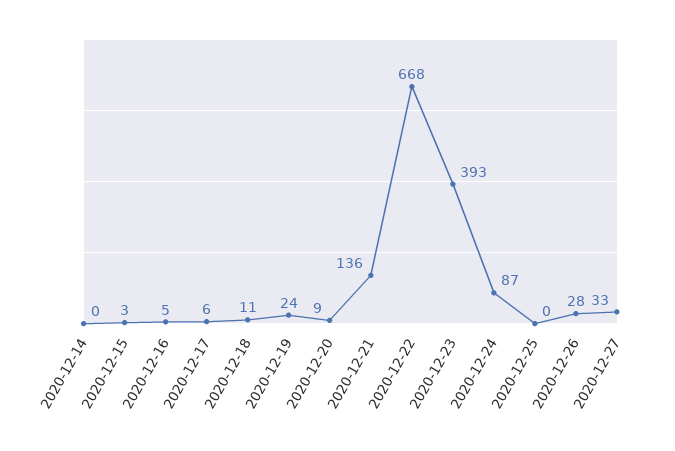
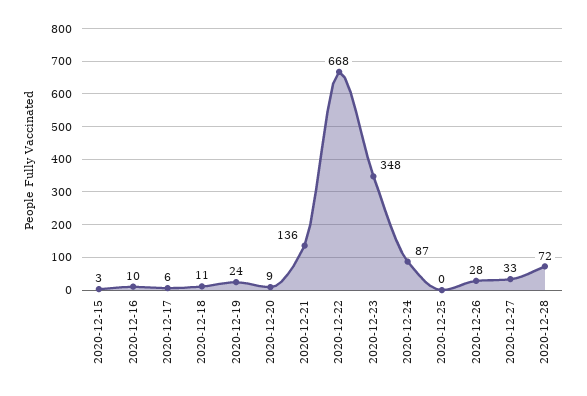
2020-12-14: 0 -> none
2020-12-16: 5 -> 10
2020-12-23: 393 -> 348
2020-12-28: none -> 72

